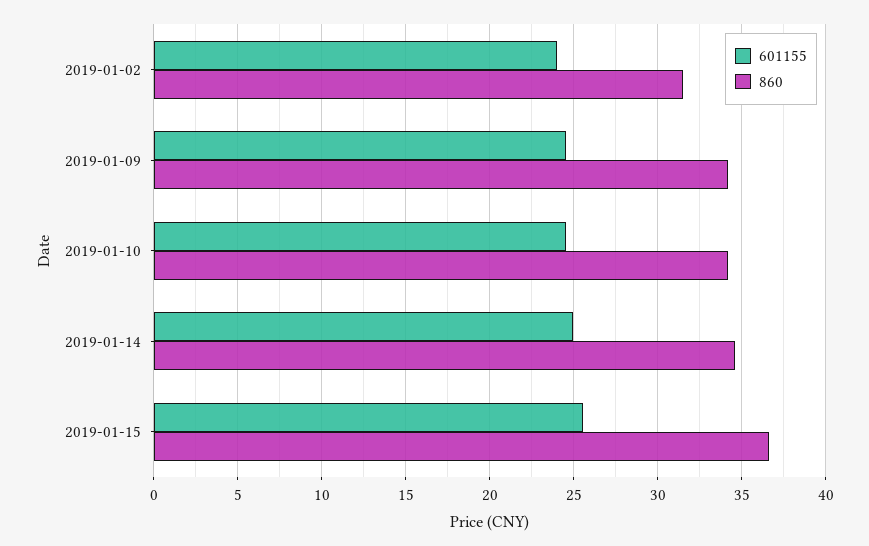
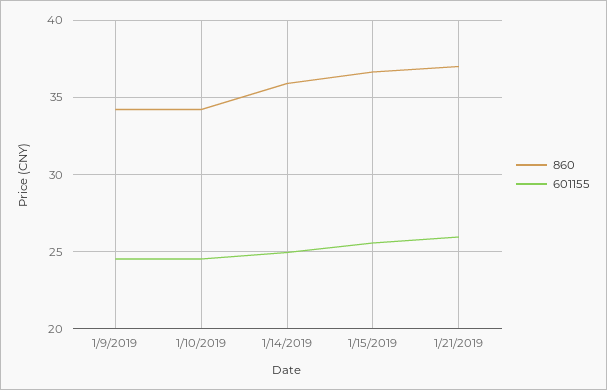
601155, 2019-01-02: 24 -> none
860, 2019-01-02: 31.5 -> none
860, 2019-01-14: 34.5 -> 36
860, 1/21/2019: none -> 37
601155, 1/21/2019: none -> 26

